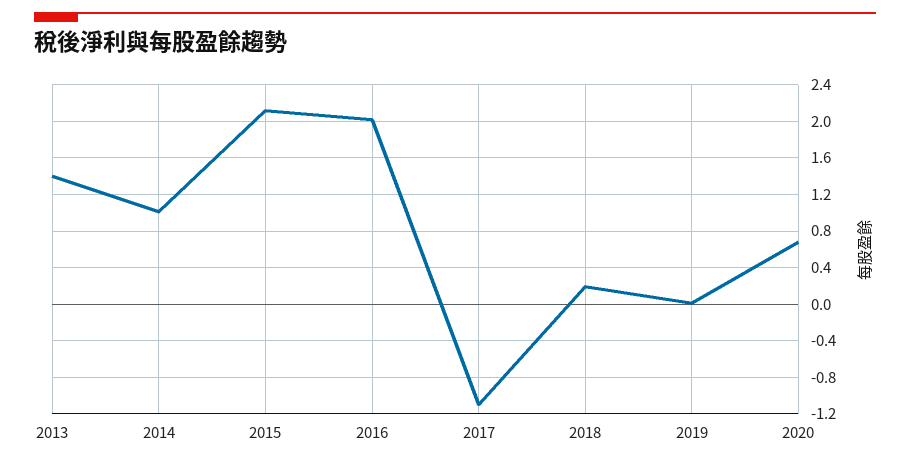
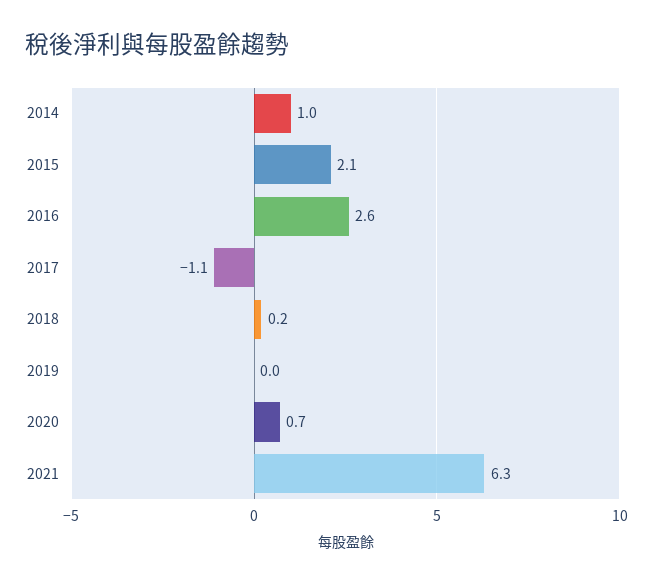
2013: 1.4 -> none
2016: 2 -> 2.6
2021: none -> 6.3

